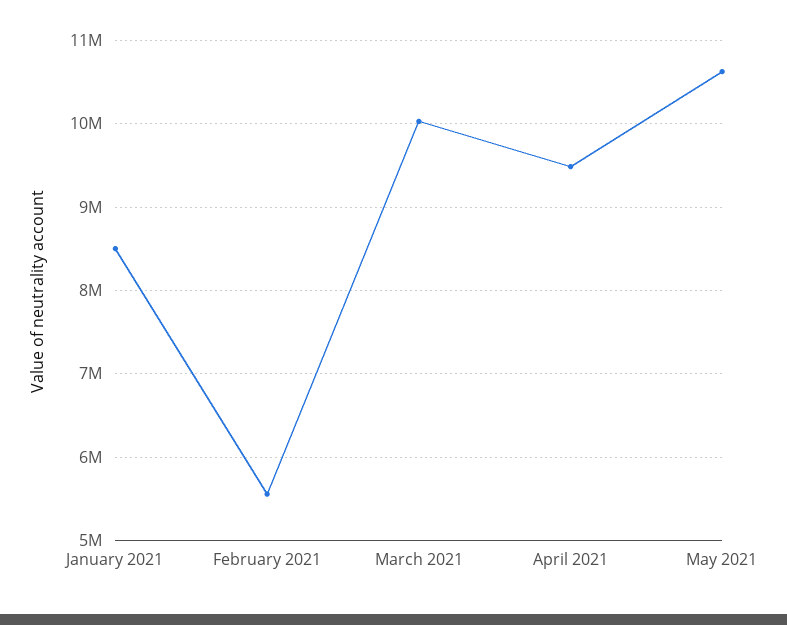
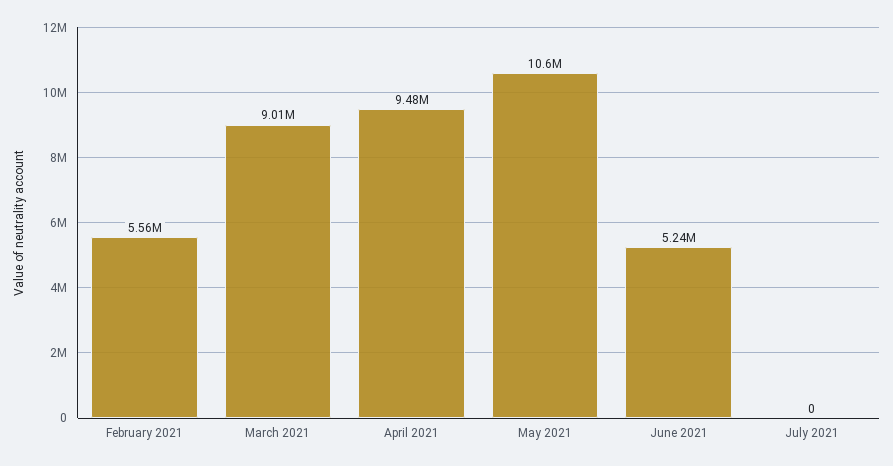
January 2021: 8500000 -> none
March 2021: 10000000 -> 9010000
June 2021: none -> 5240000
July 2021: none -> 0

